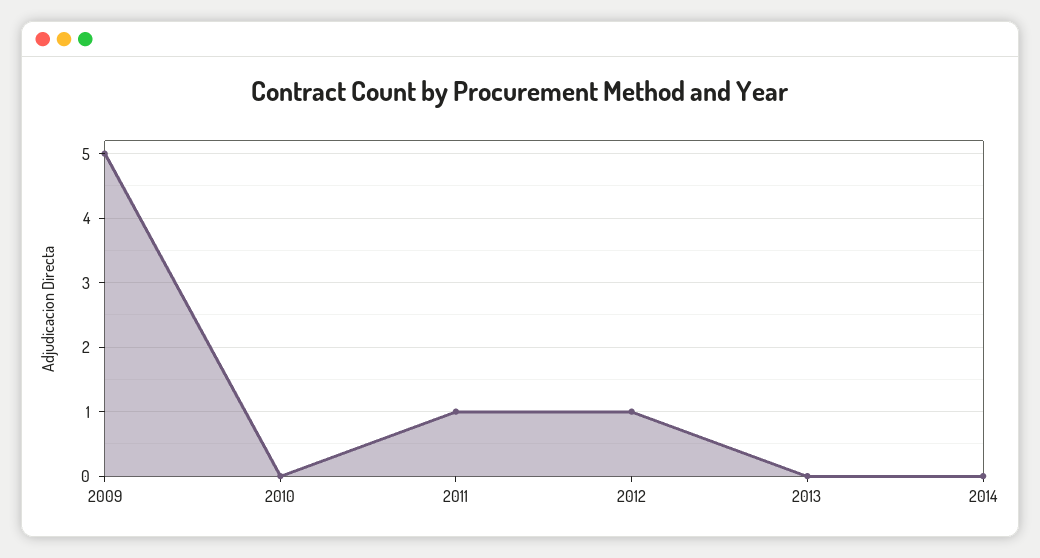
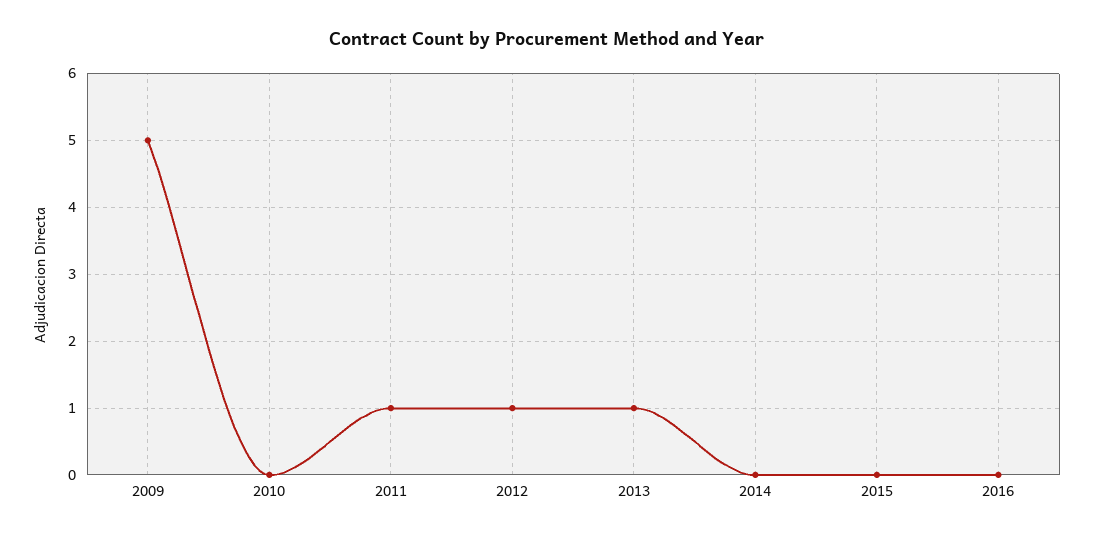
2013: 0 -> 1
2015: none -> 0
2016: none -> 0

